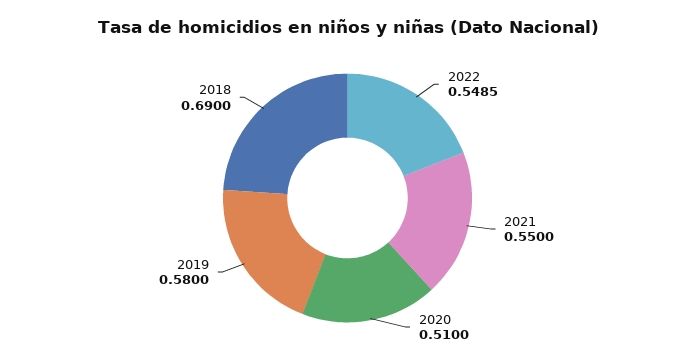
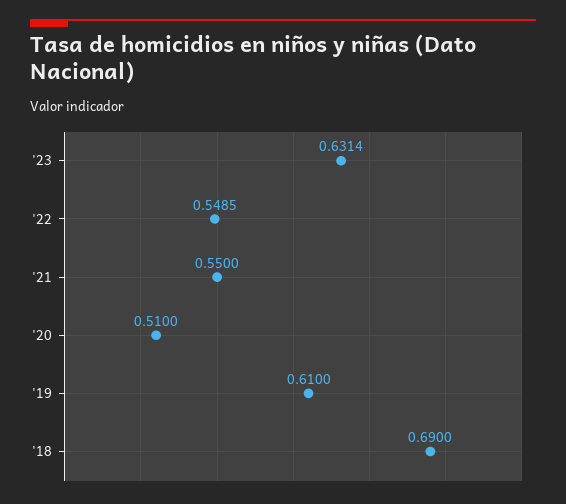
2019: 0.58 -> 0.61
'23: none -> 0.6314

